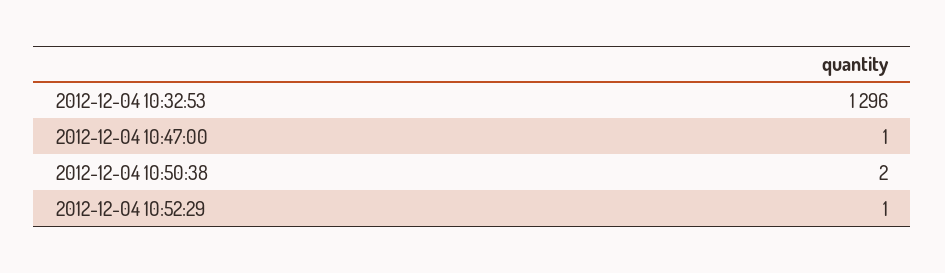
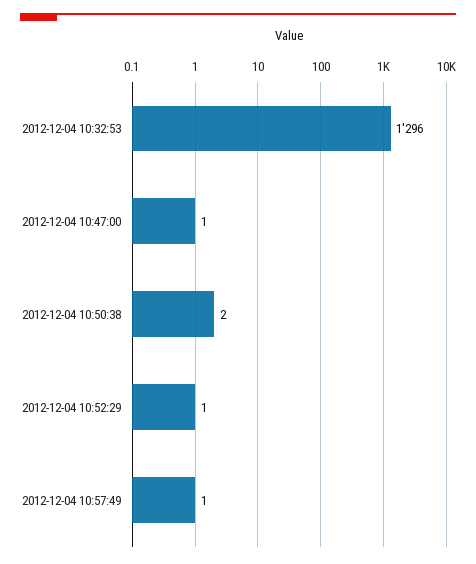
2012-12-04 10:57:49: none -> 1

